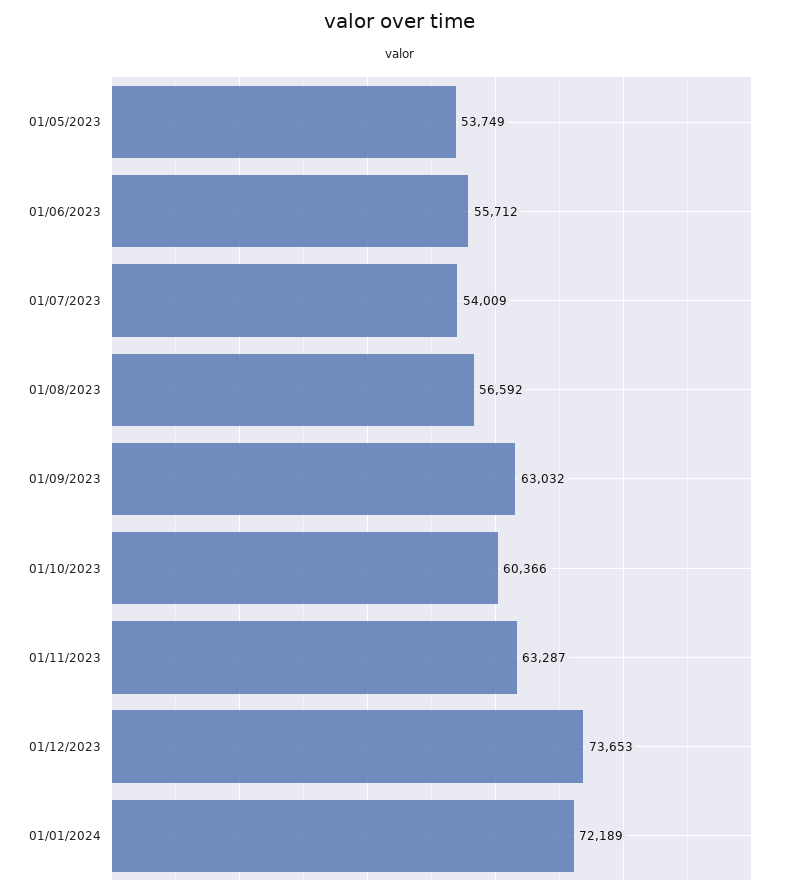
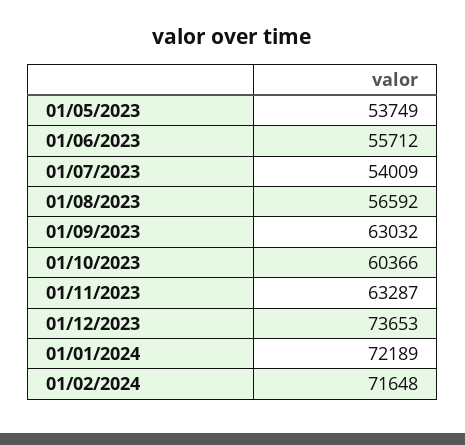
01/02/2024: none -> 71648

